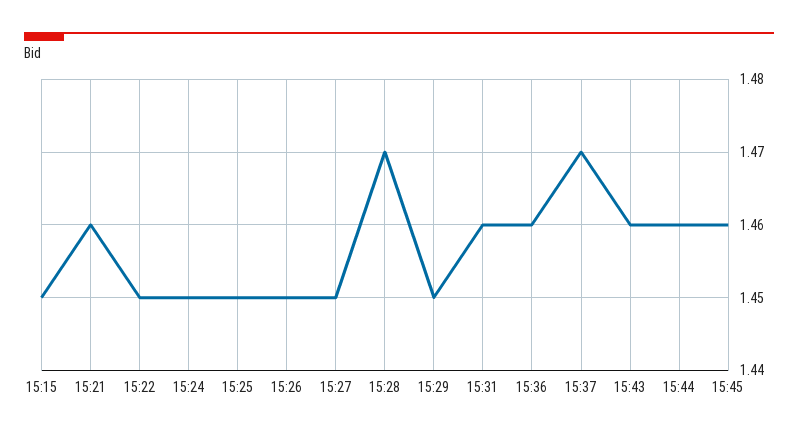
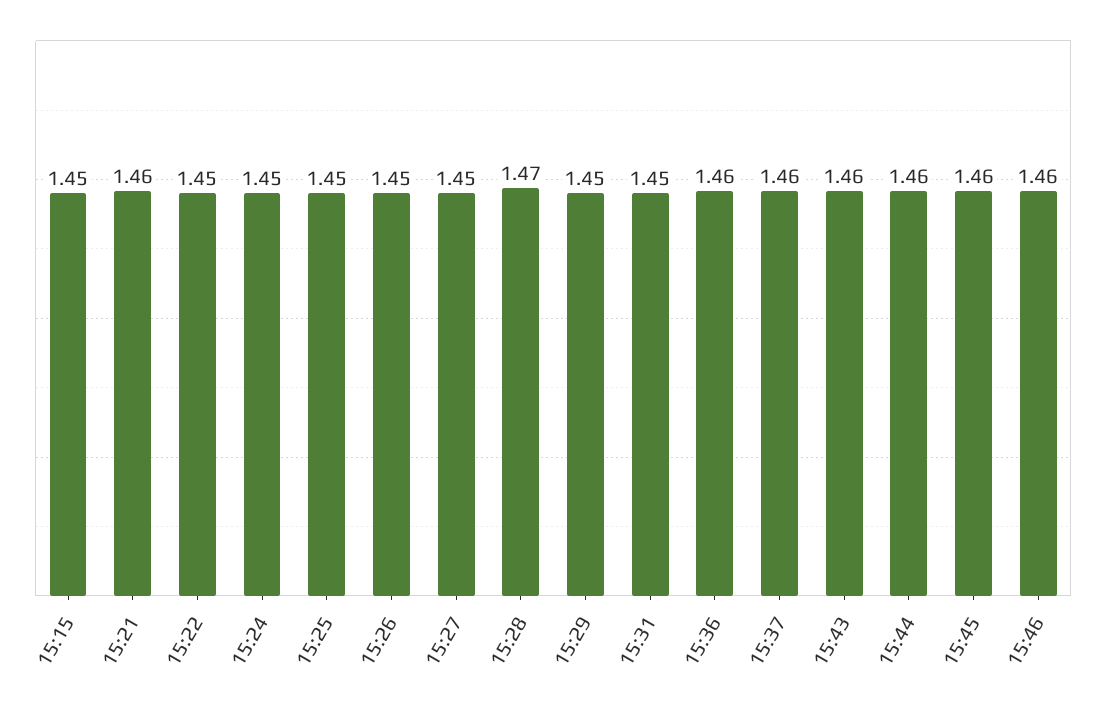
15:31: 1.46 -> 1.45
15:37: 1.47 -> 1.46
15:46: none -> 1.46

